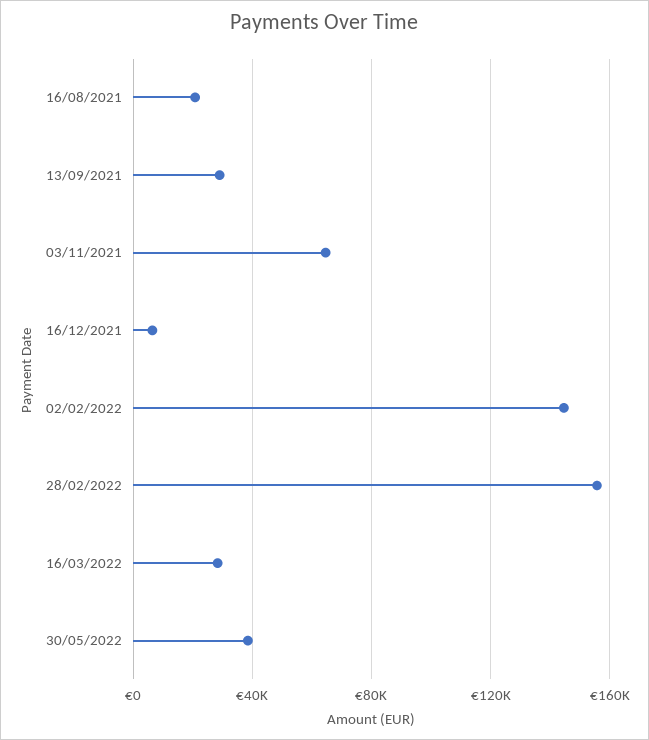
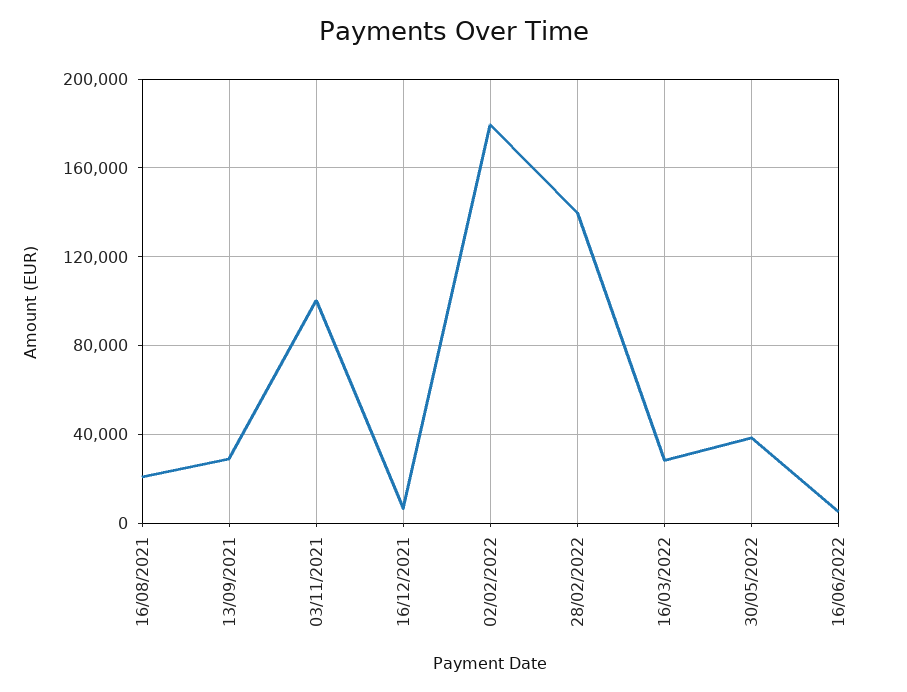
03/11/2021: 65000 -> 100000
02/02/2022: 145000 -> 180000
28/02/2022: 155000 -> 140000
16/06/2022: none -> 5000

